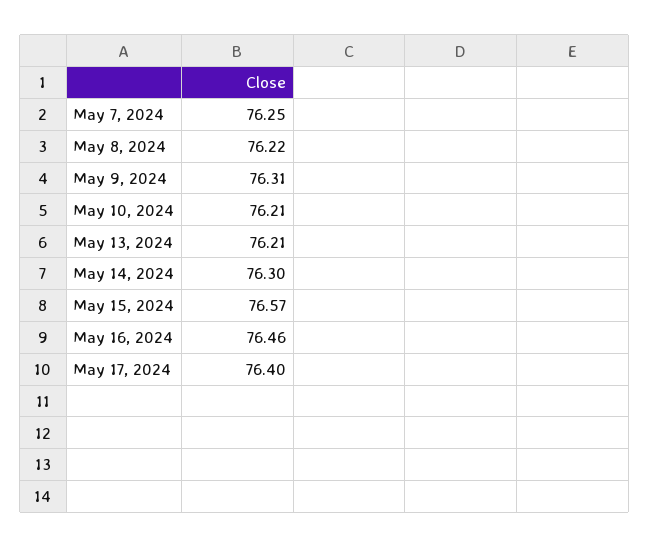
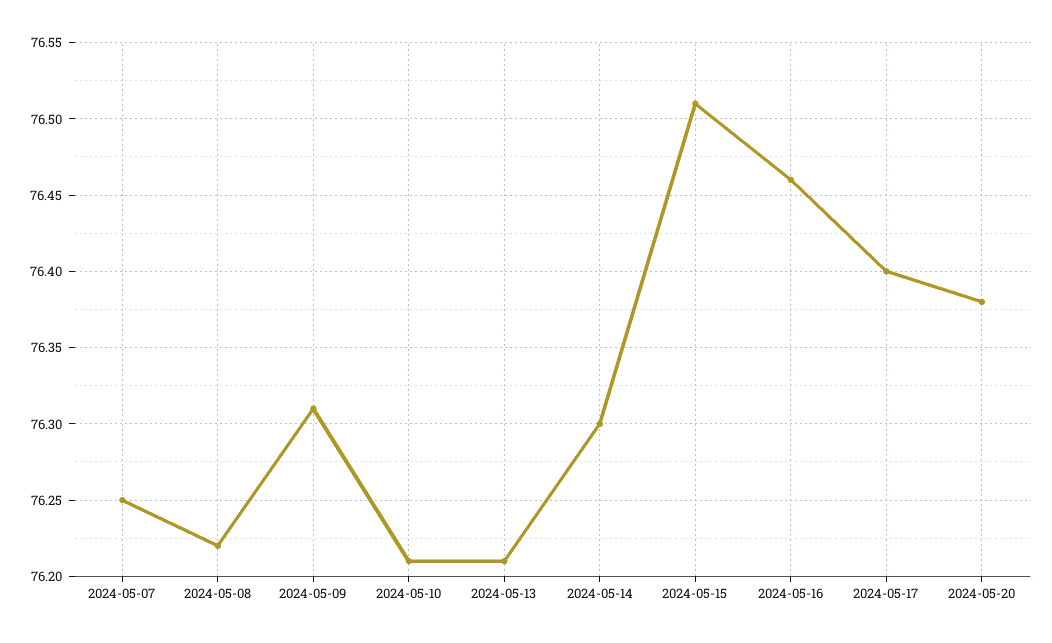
May 15, 2024: 76.57 -> 76.51
2024-05-20: none -> 76.38

